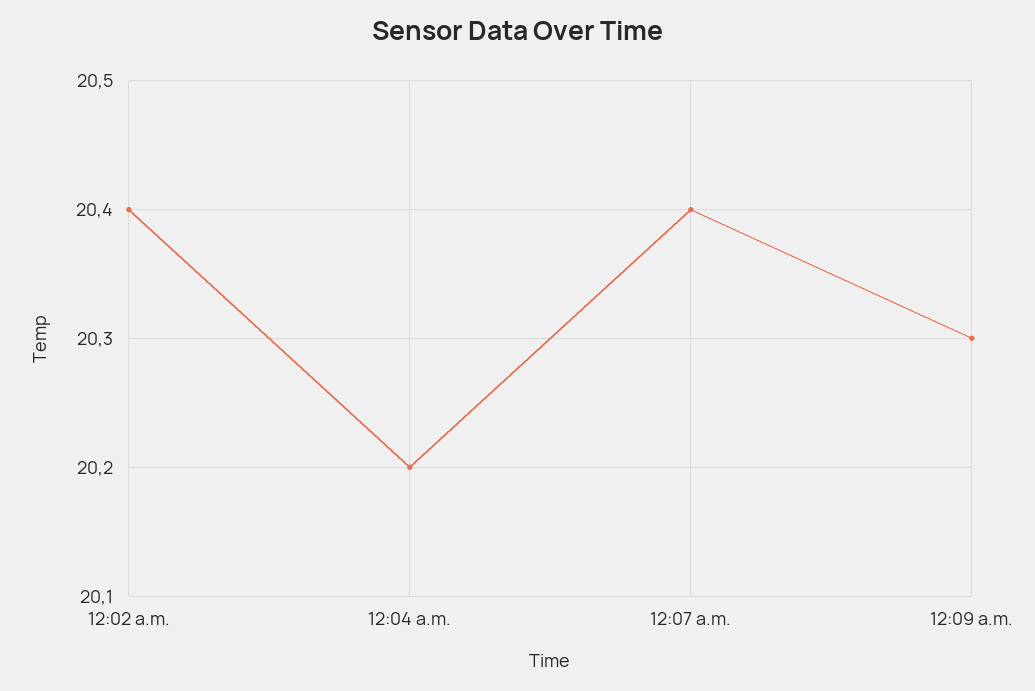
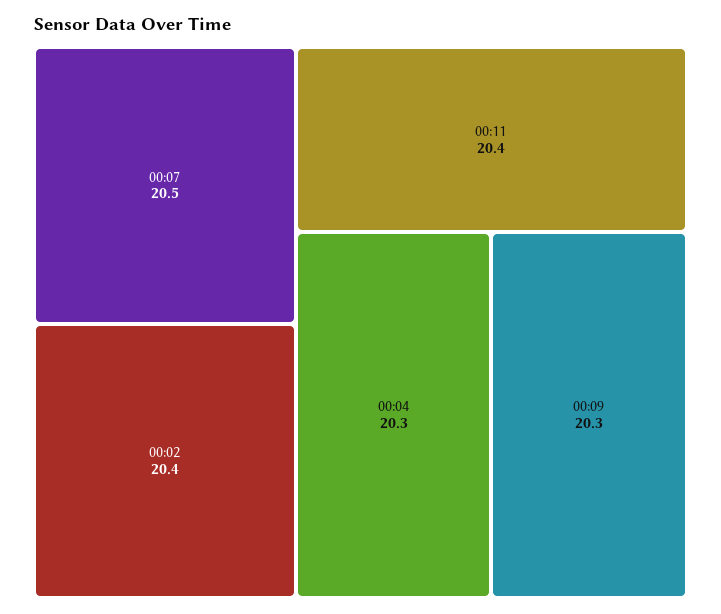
12:04 a.m.: 20.2 -> 20.3
12:07 a.m.: 20.4 -> 20.5
00:11: none -> 20.4

